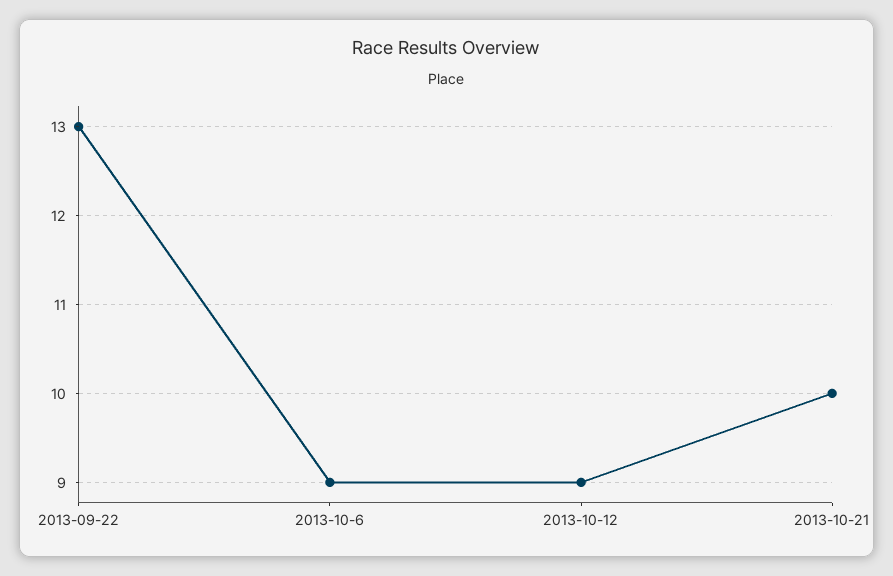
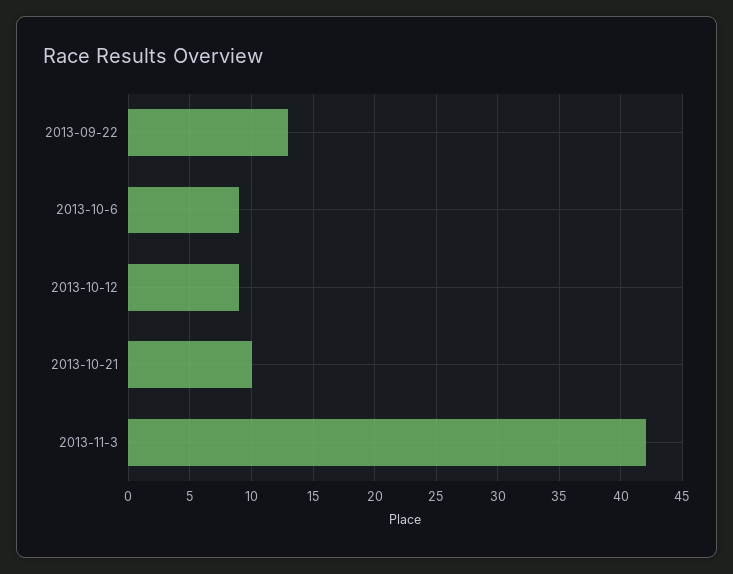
2013-11-3: none -> 42

